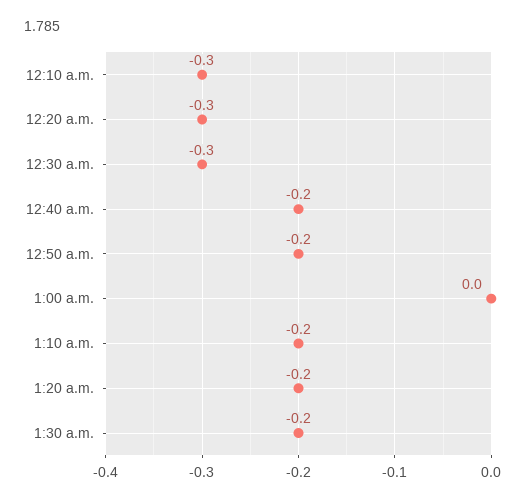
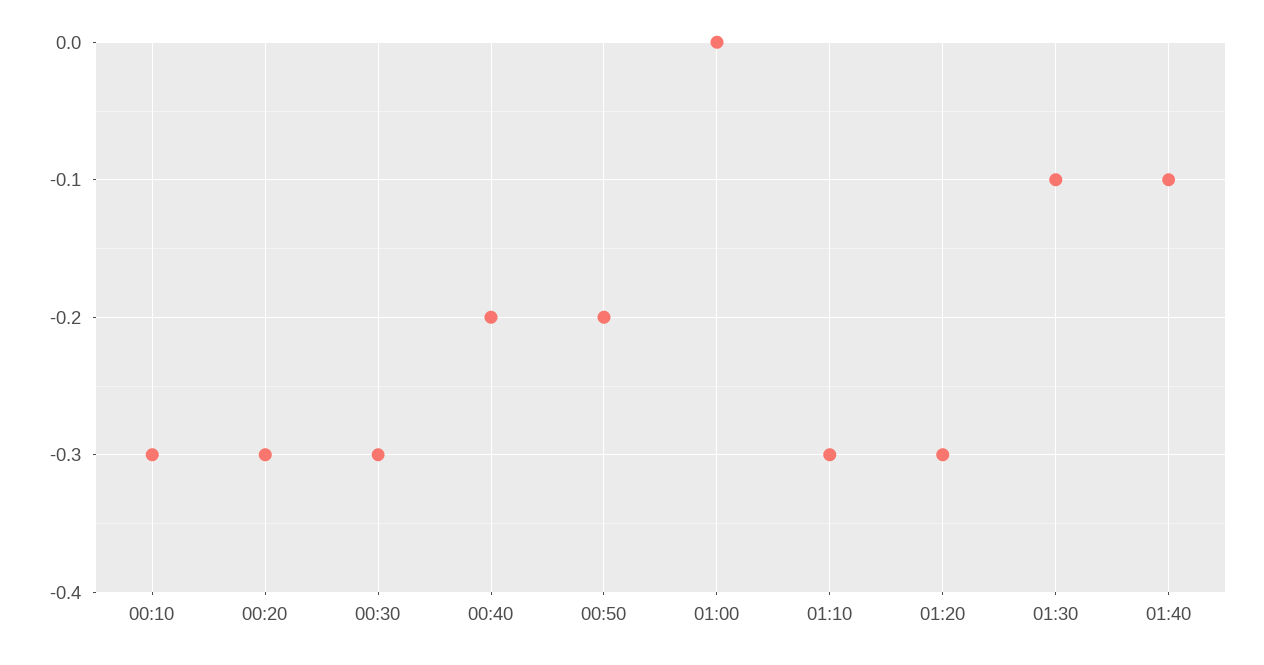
1:10 a.m.: -0.2 -> -0.3
1:20 a.m.: -0.2 -> -0.3
1:30 a.m.: -0.2 -> -0.1
01:40: none -> -0.1

